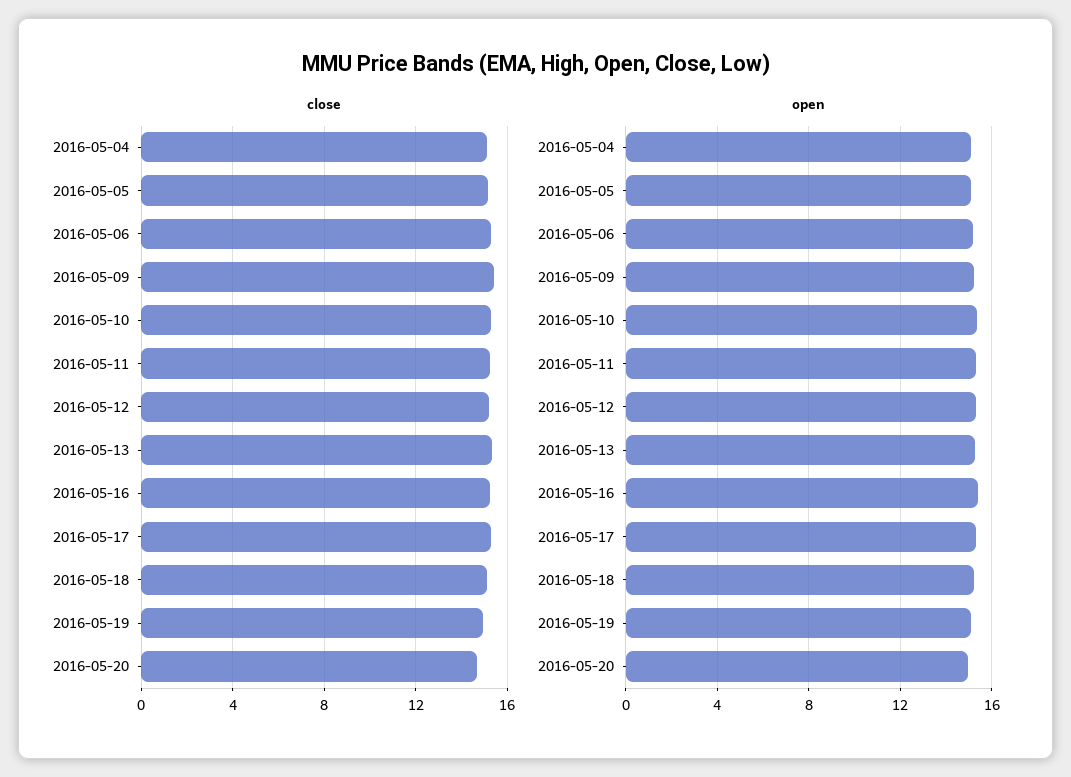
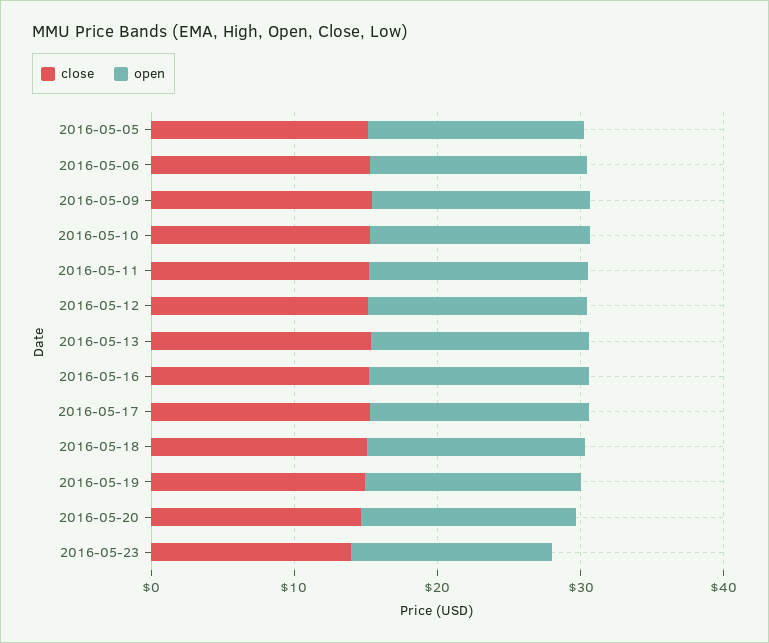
close, 2016-05-04: 15 -> none
open, 2016-05-04: 15 -> none
close, 2016-05-23: none -> 14
open, 2016-05-23: none -> 14

